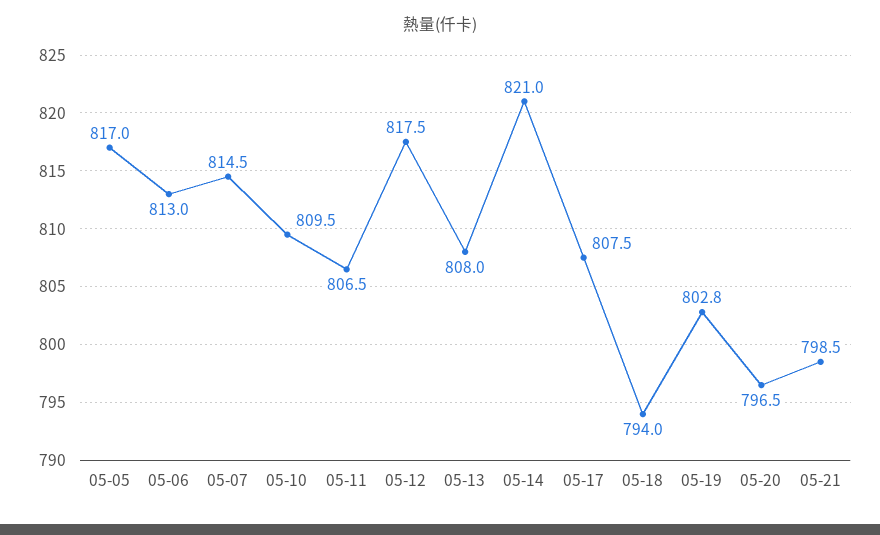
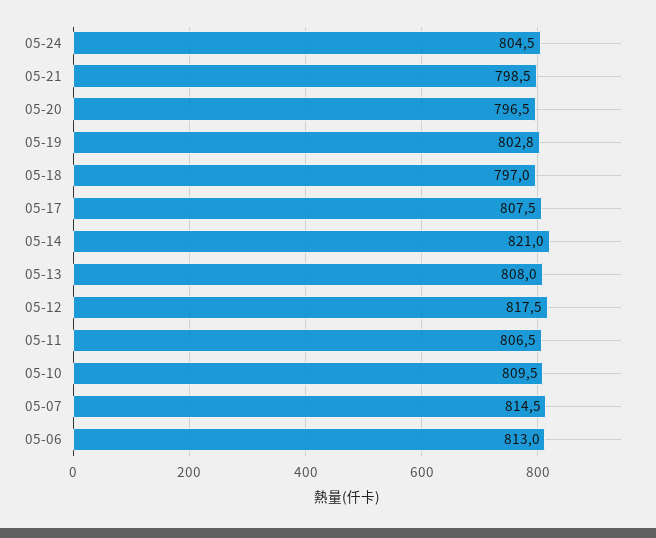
05-05: 817 -> none
05-18: 794 -> 797
05-24: none -> 804.5

